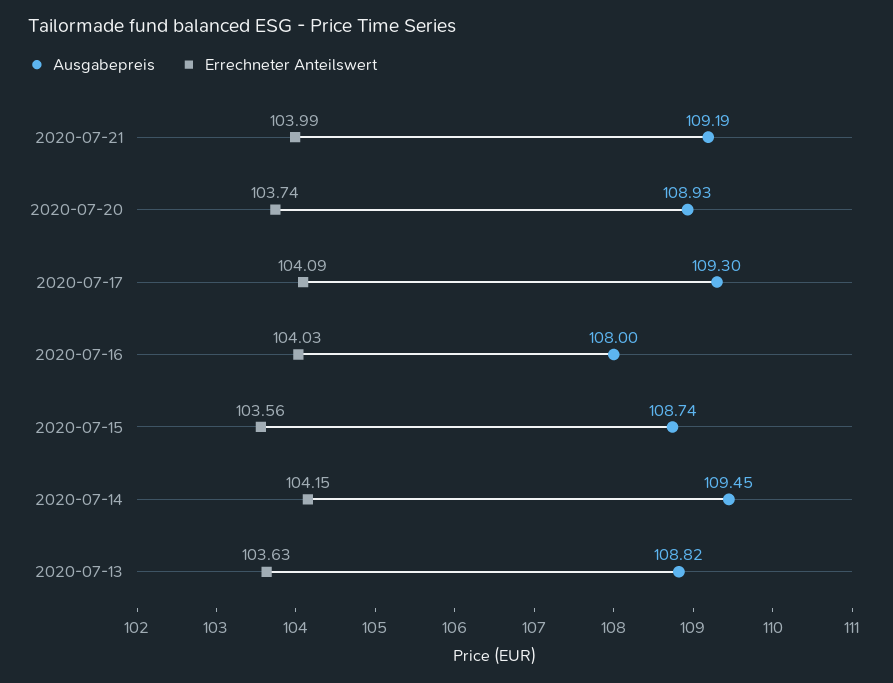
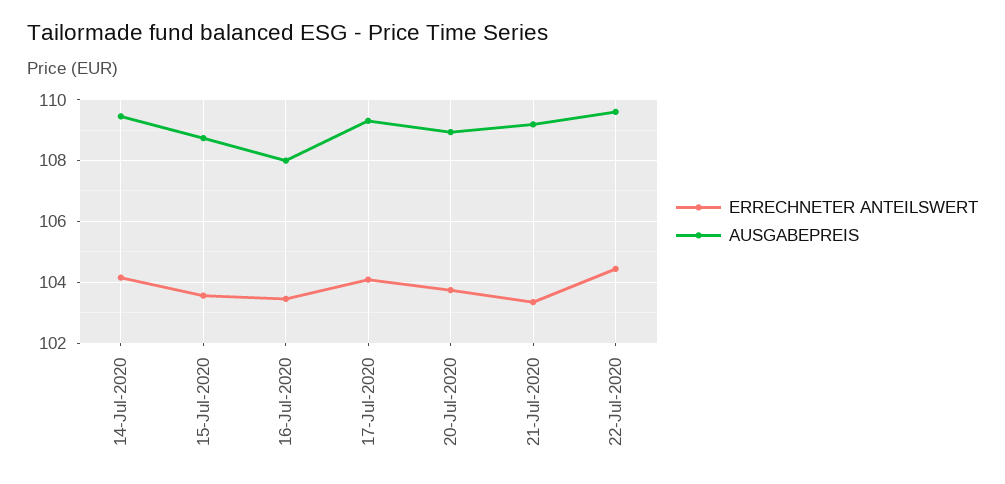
Errechneter Anteilswert, 2020-07-21: 103.99 -> 103.4
Errechneter Anteilswert, 2020-07-16: 104.03 -> 103.4
Ausgabepreis, 2020-07-13: 108.82 -> none
Errechneter Anteilswert, 2020-07-13: 103.63 -> none
Errechneter Anteilswert, 22-Jul-2020: none -> 104.4
Ausgabepreis, 22-Jul-2020: none -> 109.6

